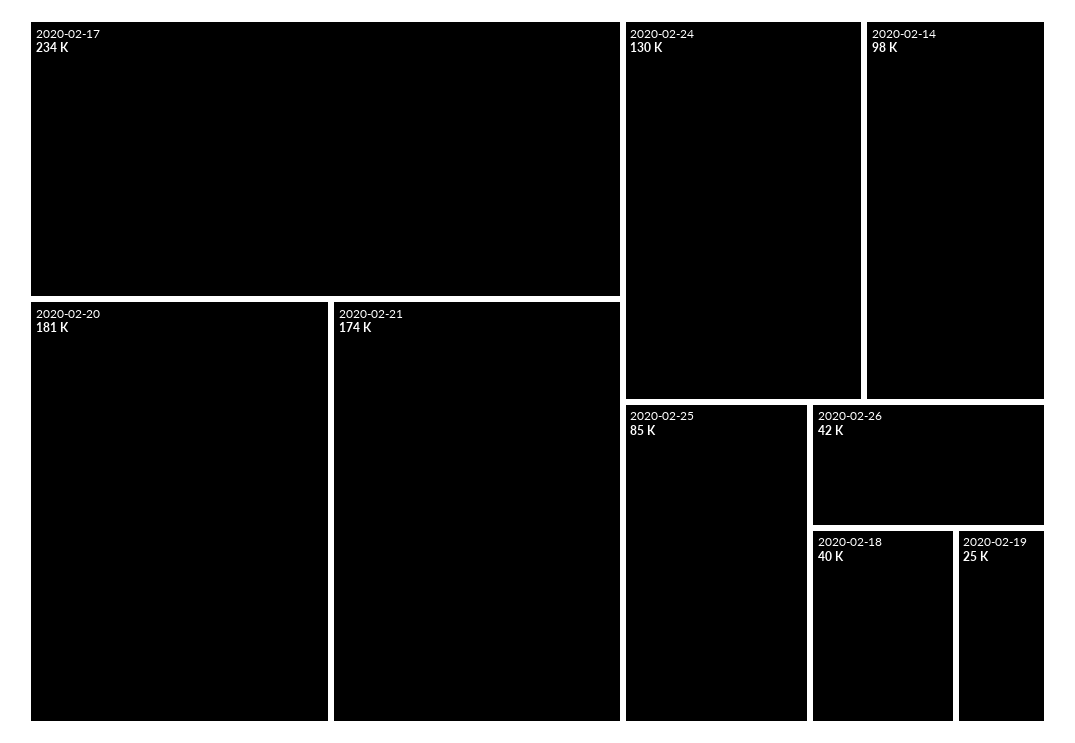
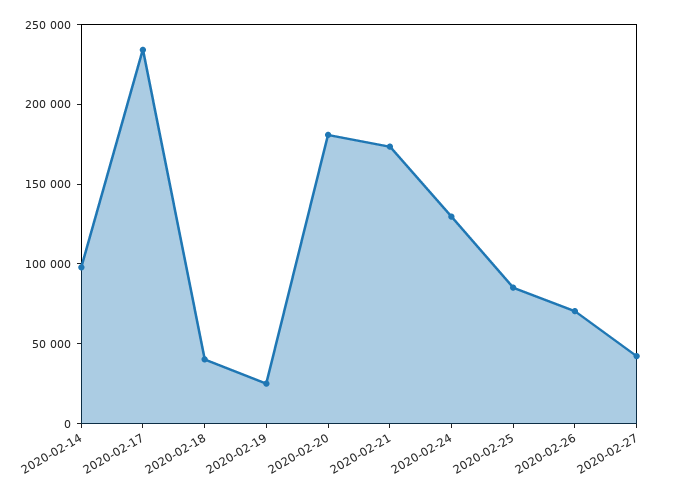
2020-02-26: 42000 -> 70000
2020-02-27: none -> 40000

